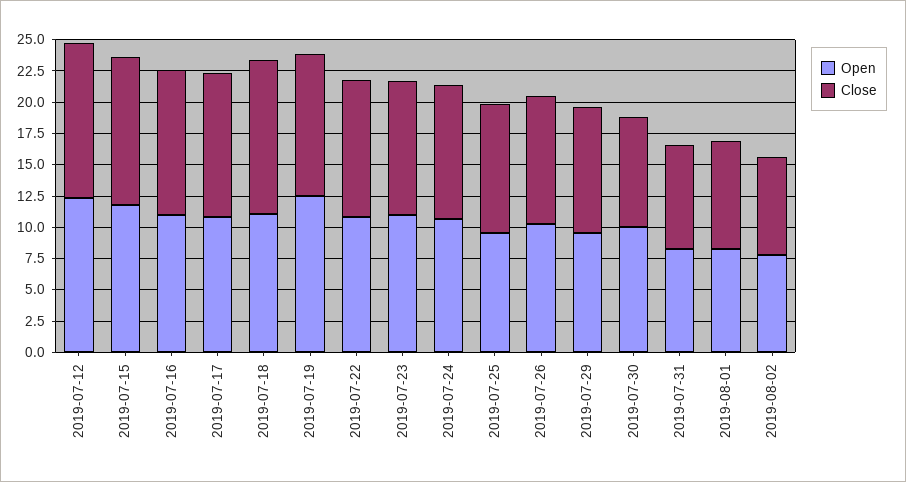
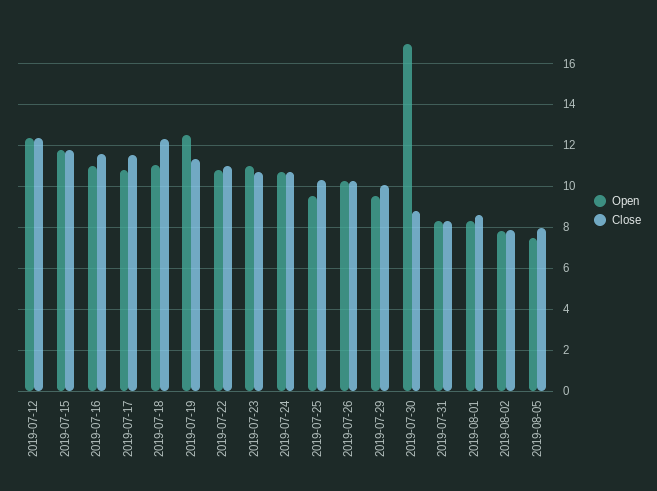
Open, 2019-07-30: 10 -> 17
Open, 2019-08-05: none -> 7.5
Close, 2019-08-05: none -> 8

